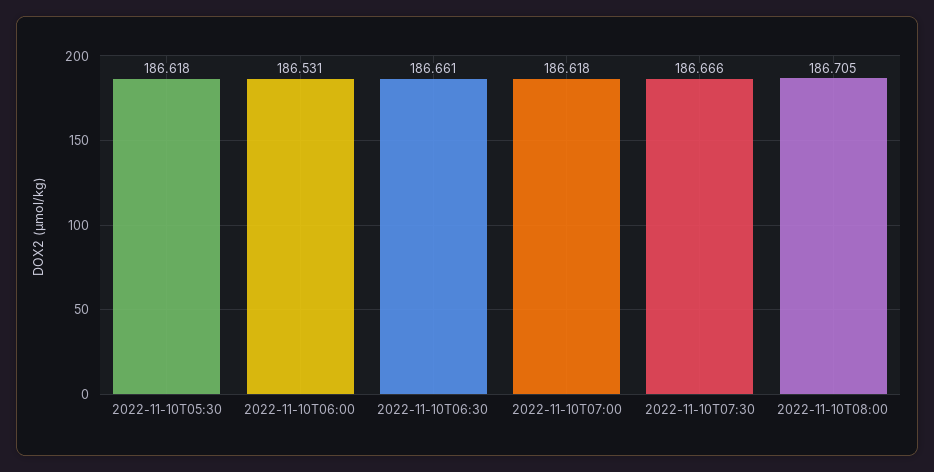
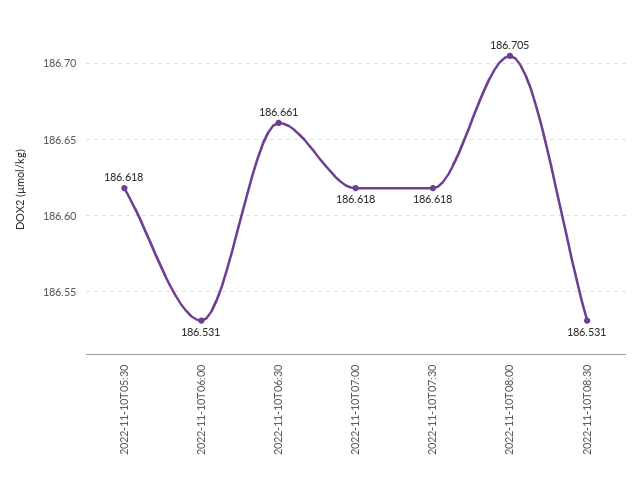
2022-11-10T07:30: 186.666 -> 186.618
2022-11-10T08:30: none -> 186.531

